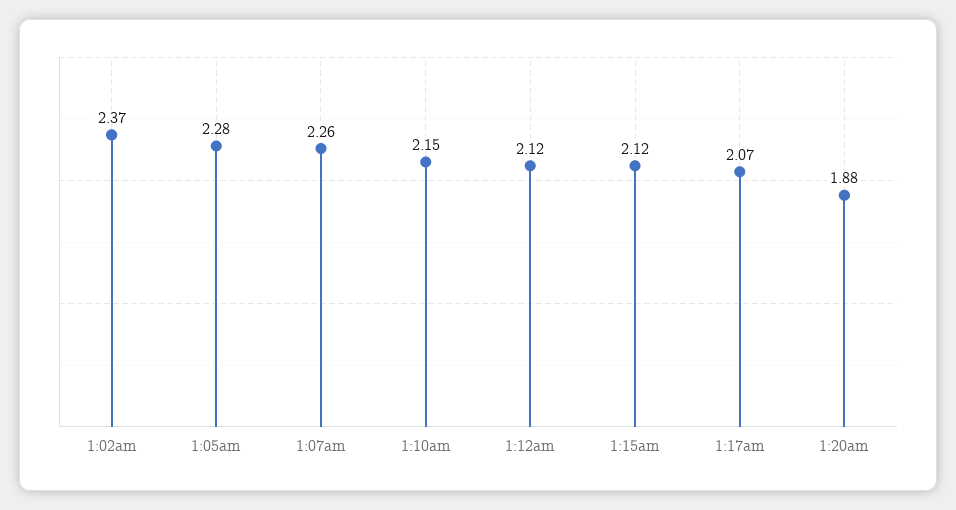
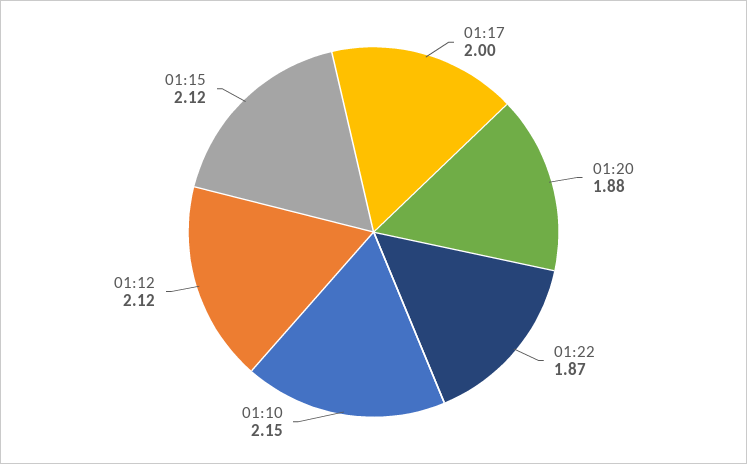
1:02am: 2.37 -> none
1:05am: 2.28 -> none
1:07am: 2.26 -> none
1:17am: 2.07 -> 2
01:22: none -> 1.87

